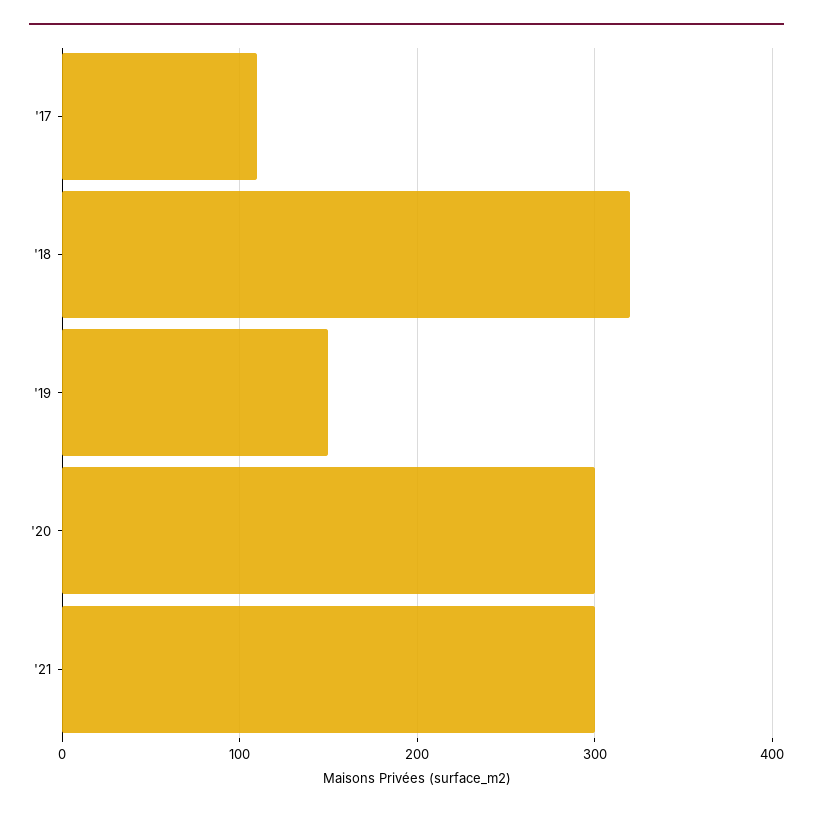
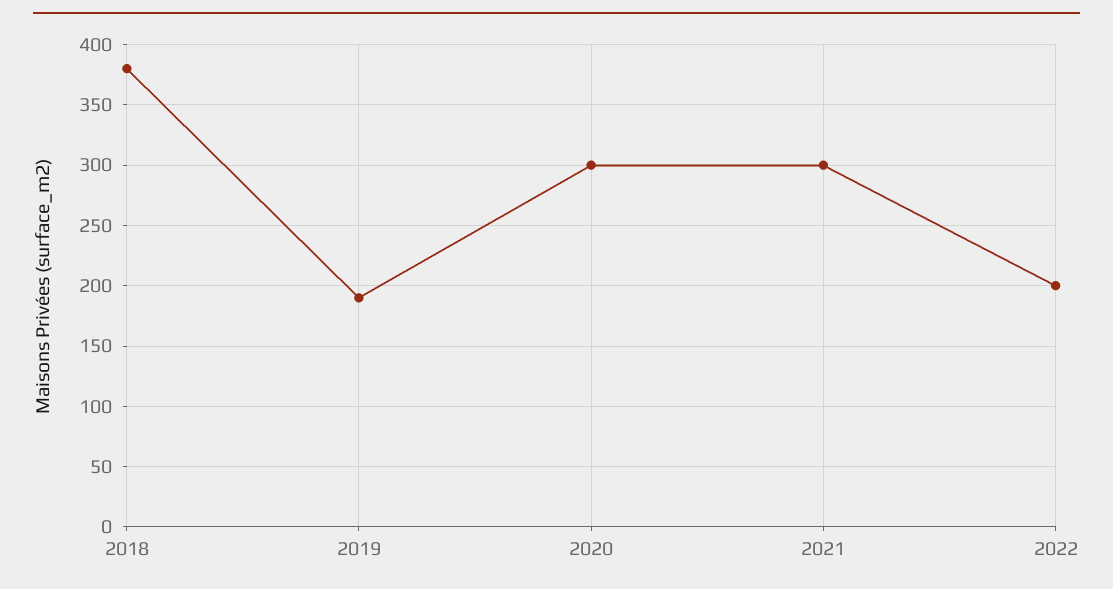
'17: 110 -> none
'18: 320 -> 380
'19: 150 -> 190
2022: none -> 200

